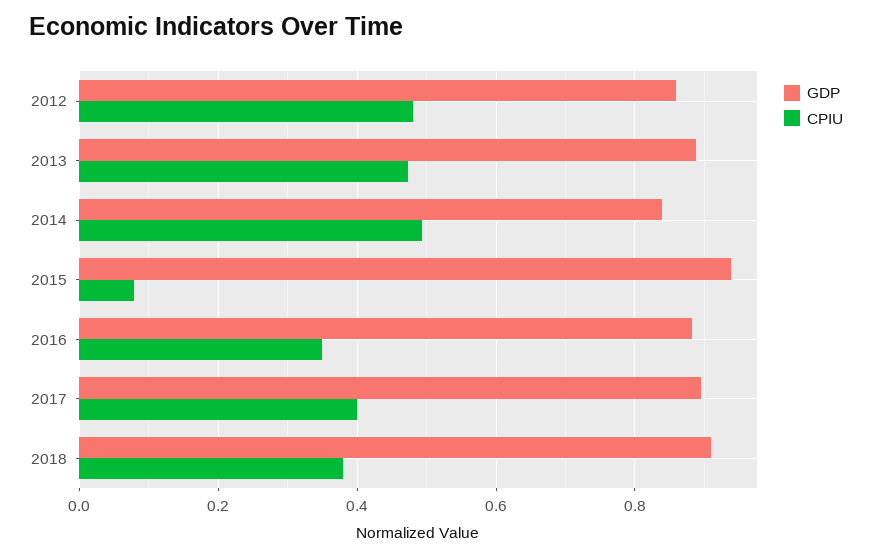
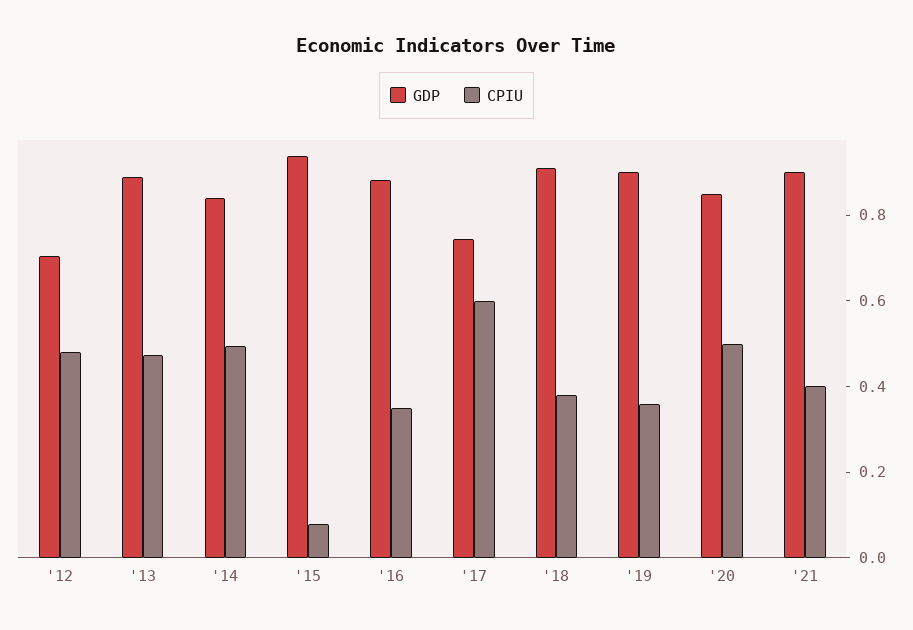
GDP, 2012: 0.86 -> 0.7
GDP, 2017: 0.9 -> 0.75
CPIU, 2017: 0.4 -> 0.6
GDP, '19: none -> 0.9
CPIU, '19: none -> 0.35
GDP, '20: none -> 0.85
CPIU, '20: none -> 0.5
GDP, '21: none -> 0.9
CPIU, '21: none -> 0.4

